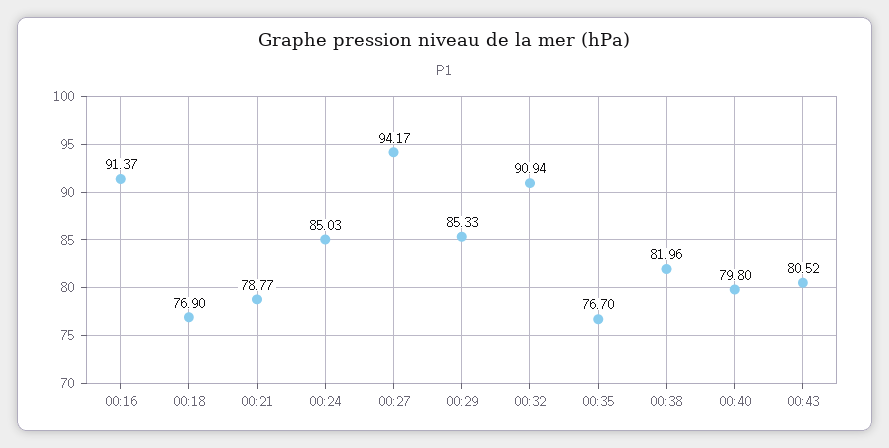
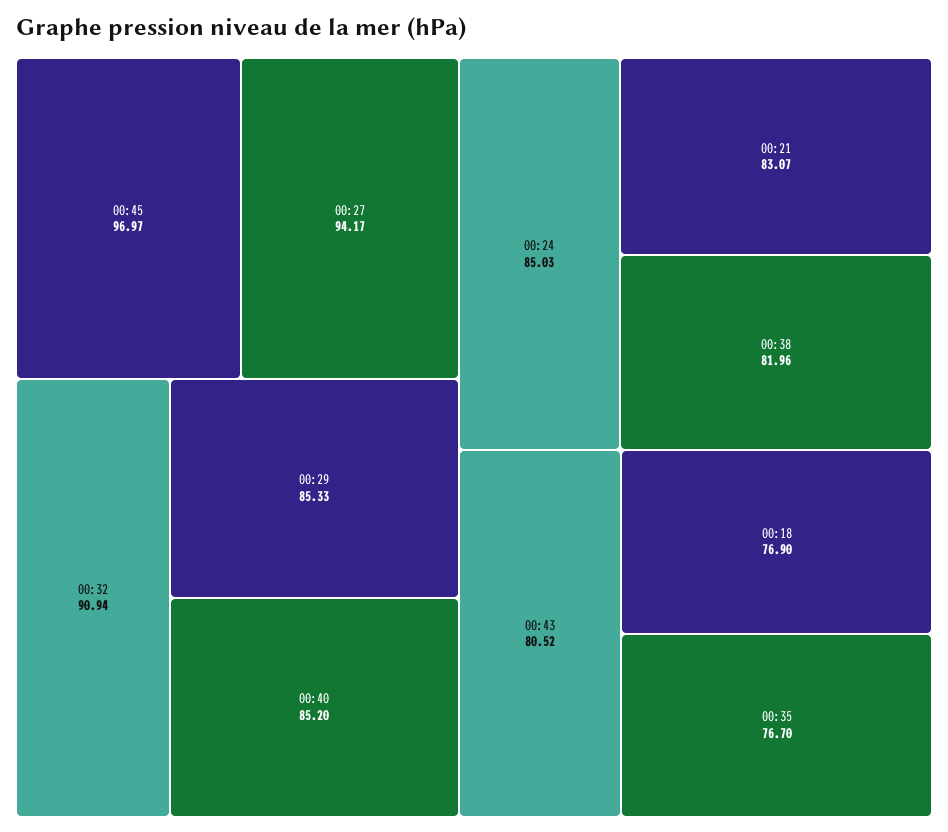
00:16: 91.37 -> none
00:21: 78.77 -> 83.07
00:40: 79.8 -> 85.2
00:45: none -> 96.97

